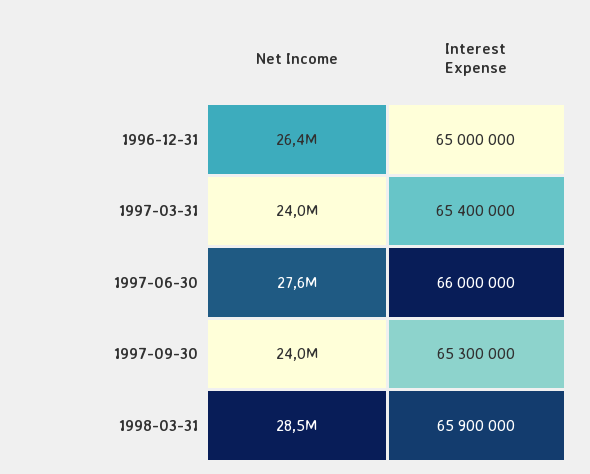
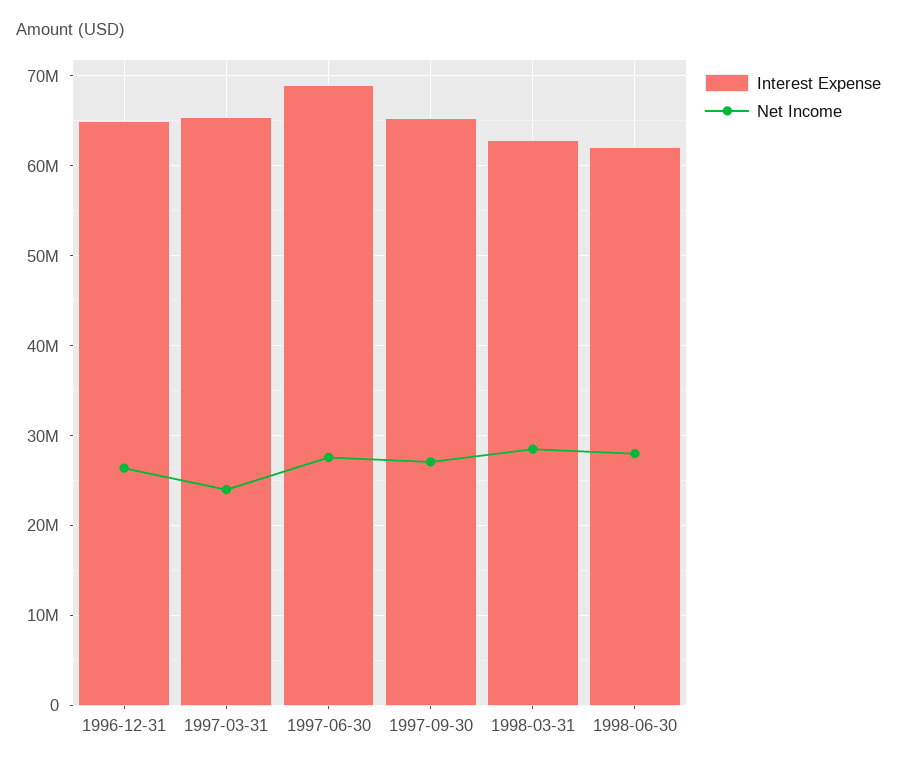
Interest Expense, 1997-06-30: 66000000 -> 69000000
Net Income, 1997-09-30: 24000000 -> 27000000
Interest Expense, 1998-03-31: 65900000 -> 63000000
Interest Expense, 1998-06-30: none -> 62000000
Net Income, 1998-06-30: none -> 28000000

